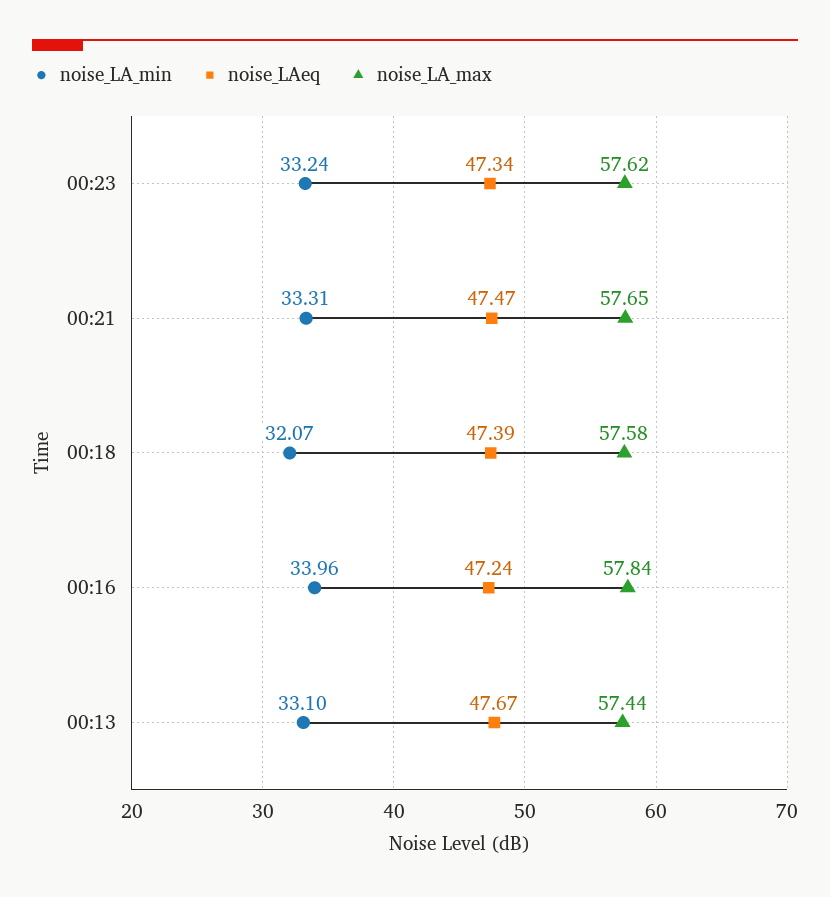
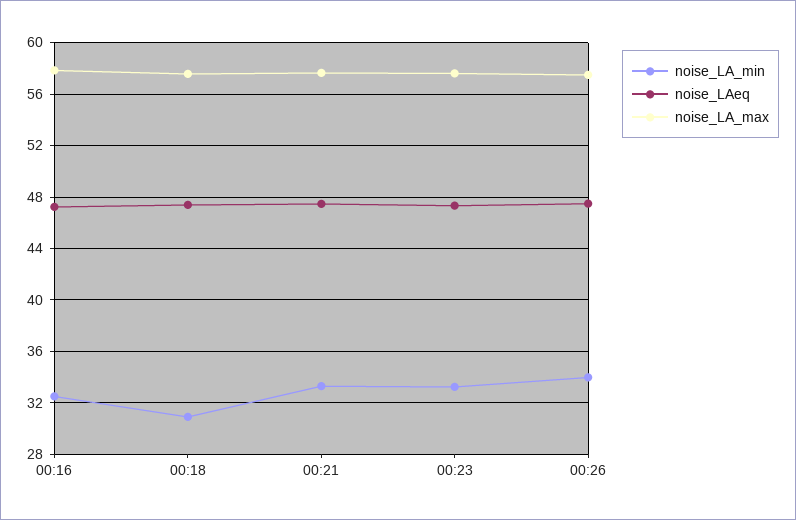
noise_LA_min, 00:18: 32.07 -> 31
noise_LA_min, 00:16: 33.96 -> 32.5
noise_LA_min, 00:13: 33.1 -> none
noise_LAeq, 00:13: 47.67 -> none
noise_LA_max, 00:13: 57.44 -> none
noise_LA_min, 00:26: none -> 34
noise_LAeq, 00:26: none -> 47.5
noise_LA_max, 00:26: none -> 57.5

